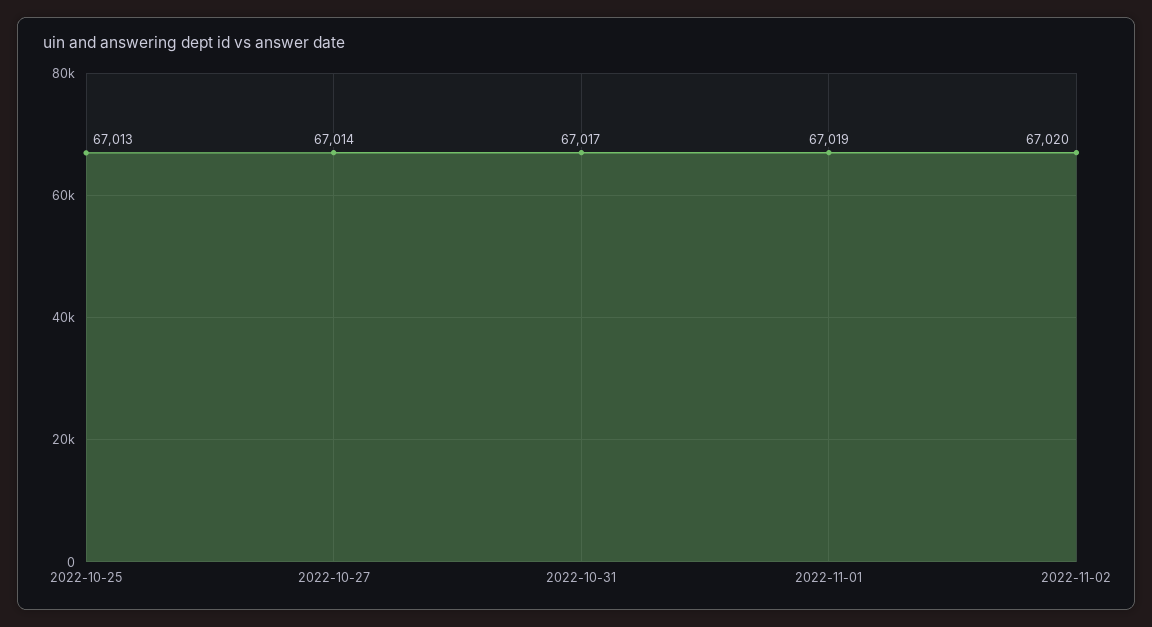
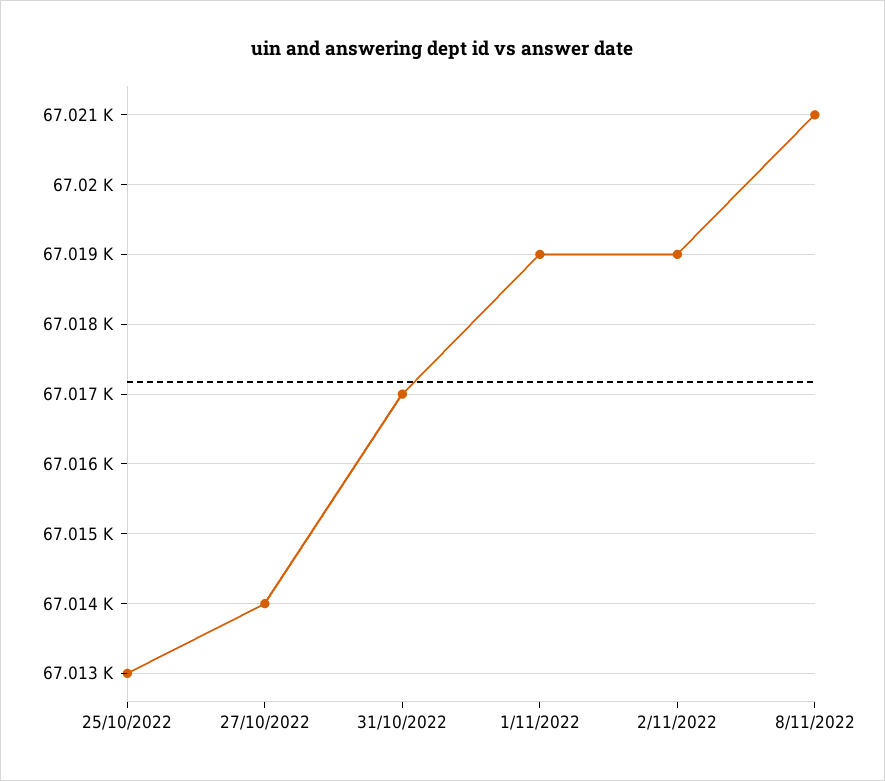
2022-11-02: 67020 -> 67019
8/11/2022: none -> 67021

